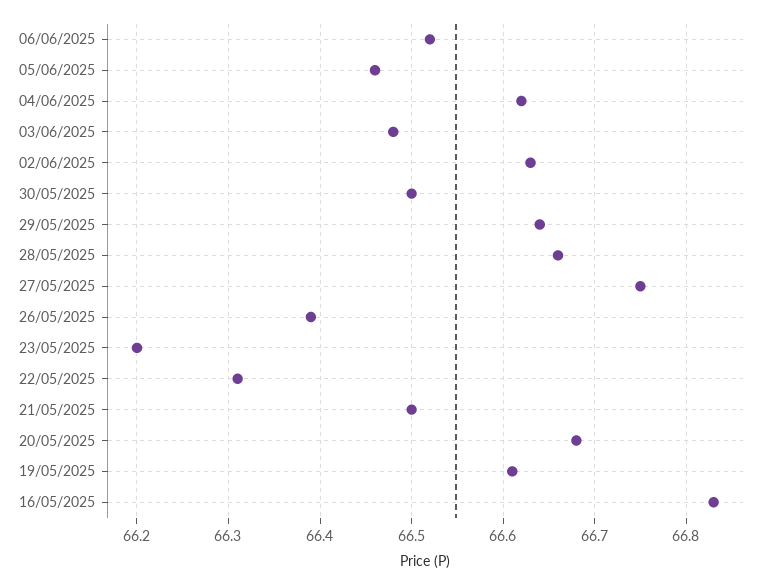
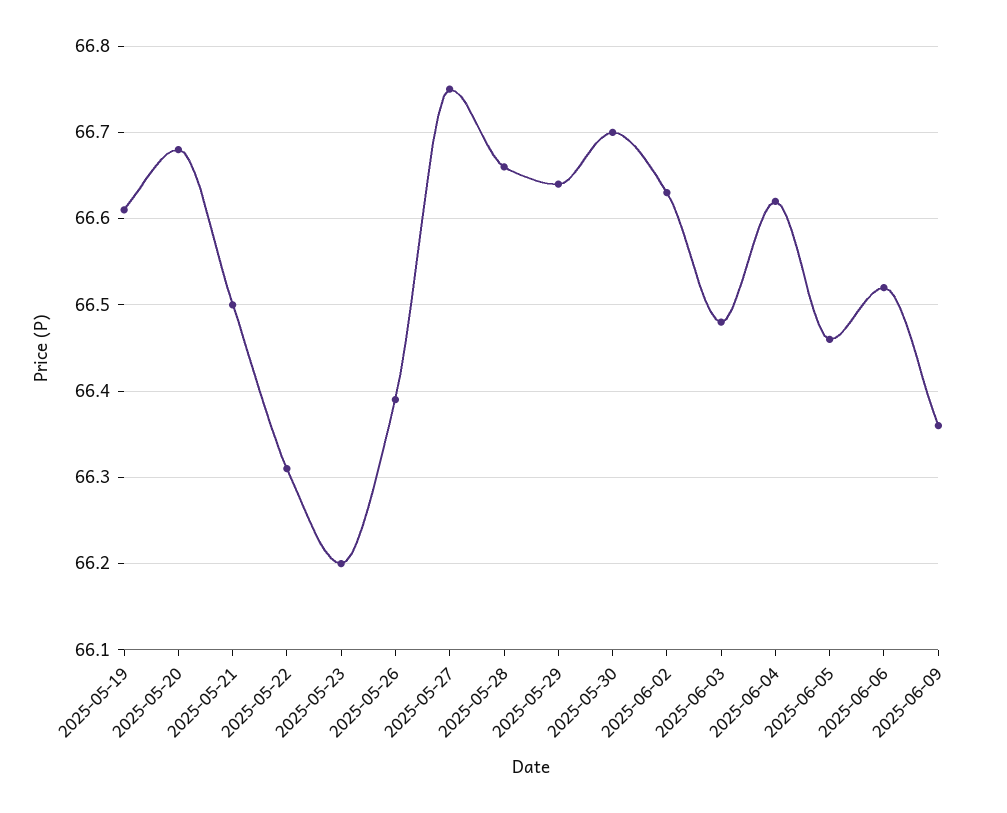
30/05/2025: 66.5 -> 66.7
16/05/2025: 66.83 -> none
2025-06-09: none -> 66.36

